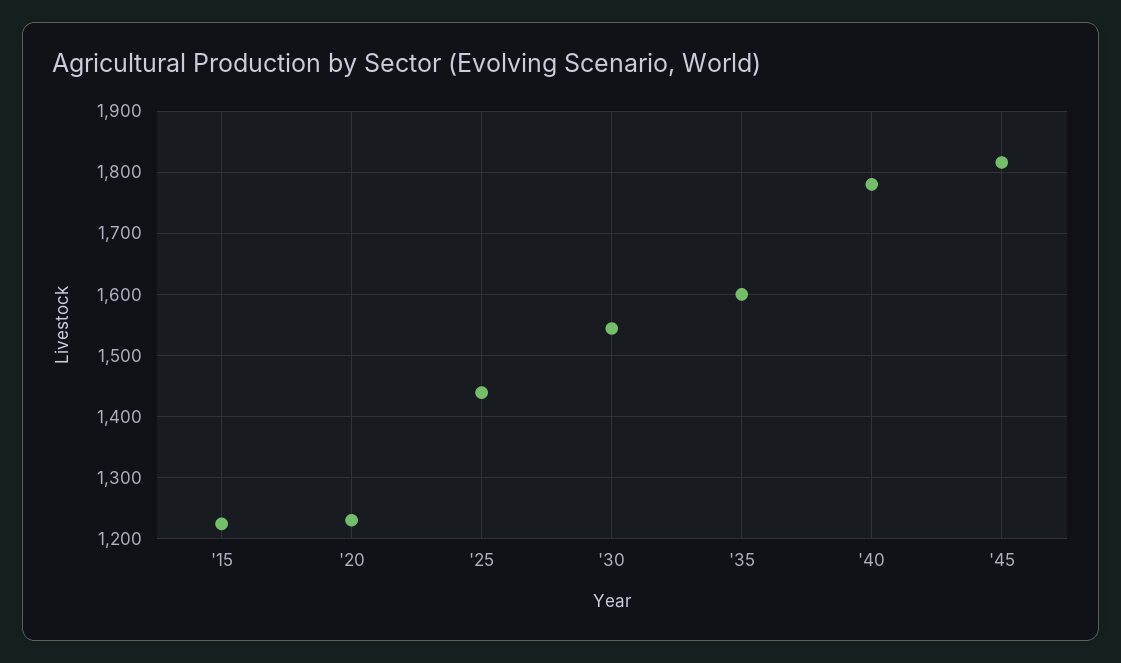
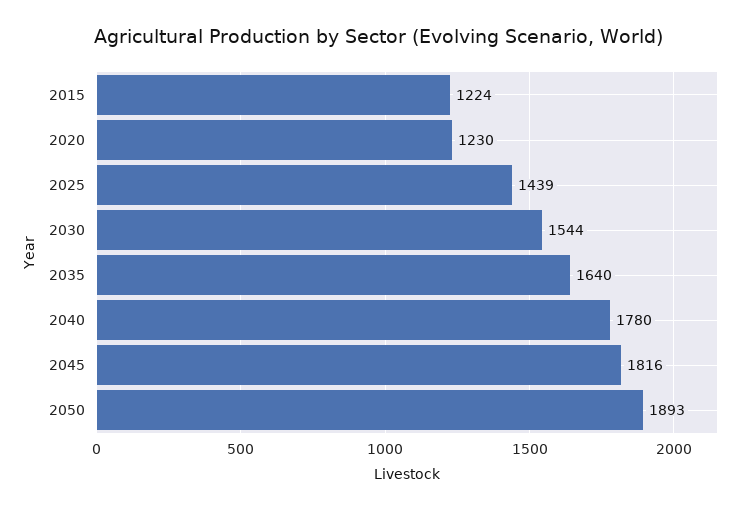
'35: 1600 -> 1640
2050: none -> 1893

